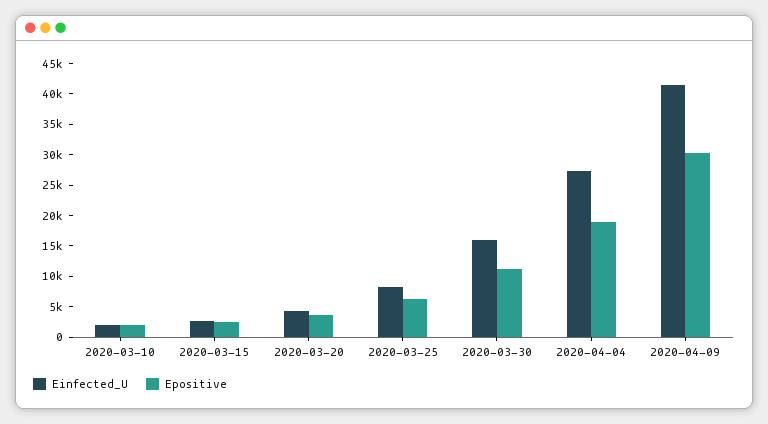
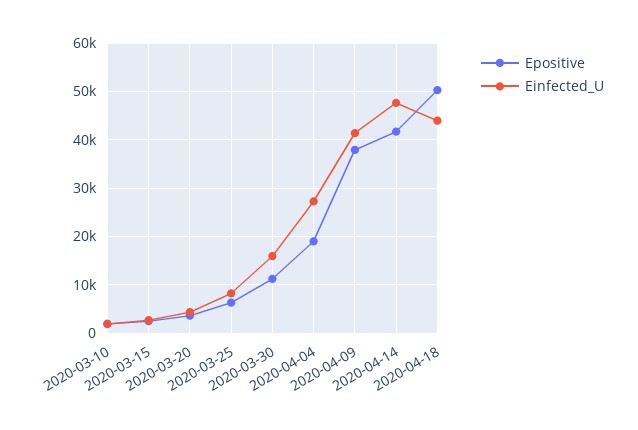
Epositive, 2020-04-09: 30000 -> 38000
Epositive, 2020-04-14: none -> 42000
Einfected_U, 2020-04-14: none -> 48000
Epositive, 2020-04-18: none -> 50000
Einfected_U, 2020-04-18: none -> 44000

